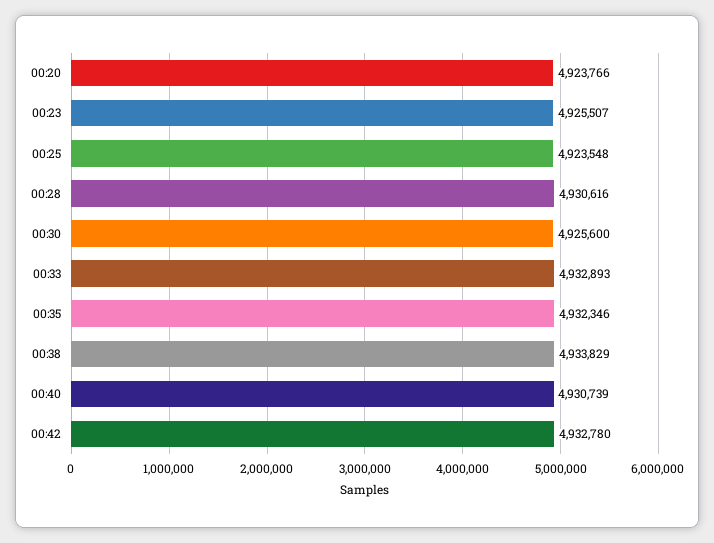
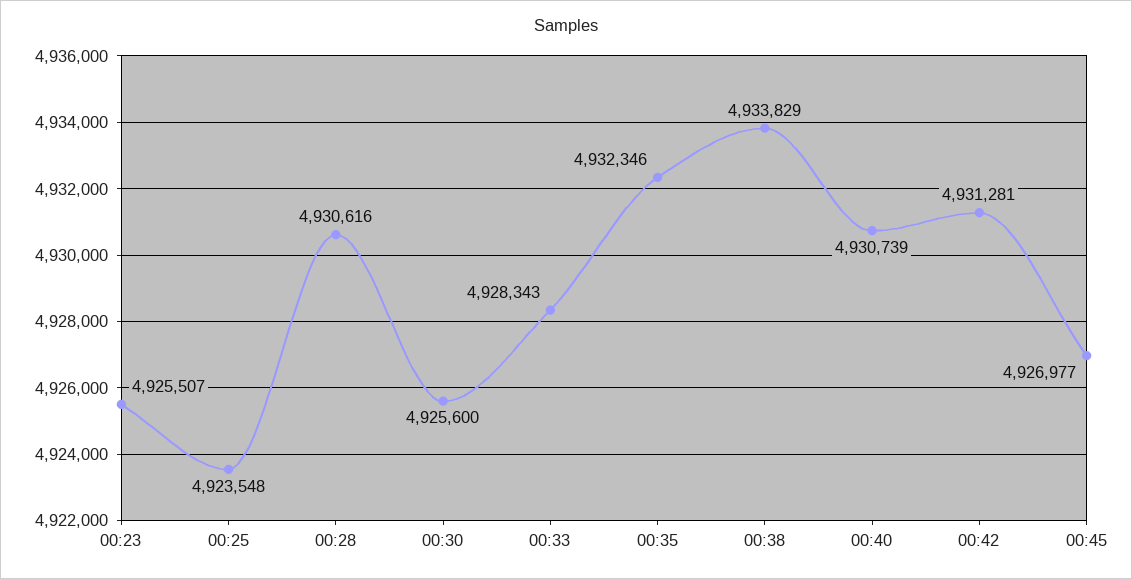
00:20: 4923766 -> none
00:33: 4932893 -> 4928343
00:42: 4932780 -> 4931281
00:45: none -> 4926977

